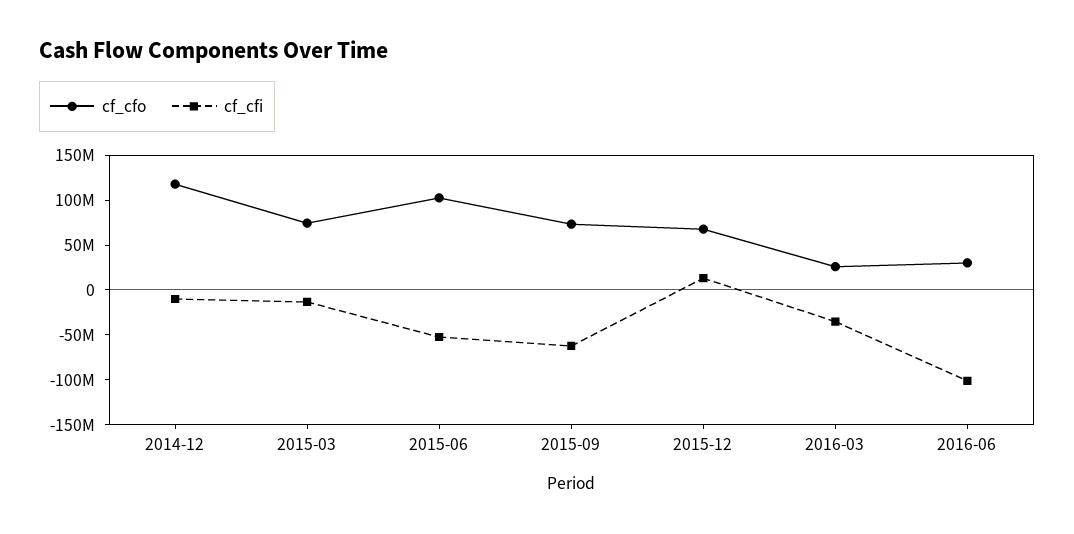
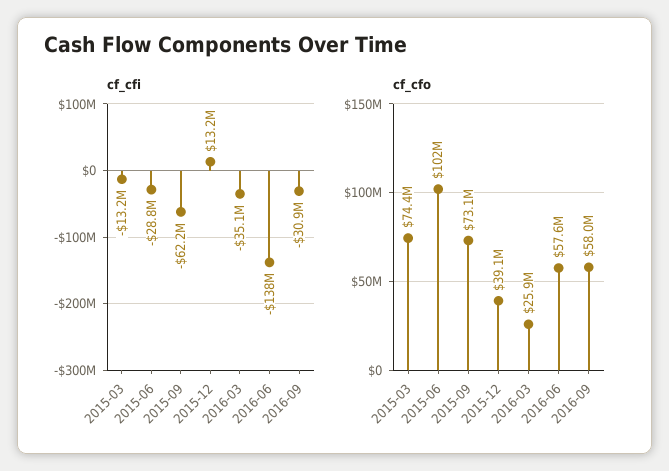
cf_cfo, 2014-12: 120000000 -> none
cf_cfi, 2014-12: -10000000 -> none
cf_cfi, 2015-06: -50000000 -> -28800000
cf_cfo, 2015-12: 70000000 -> 39100000
cf_cfo, 2016-06: 30000000 -> 57600000
cf_cfi, 2016-06: -100000000 -> -138000000
cf_cfi, 2016-09: none -> -30900000
cf_cfo, 2016-09: none -> 58000000

